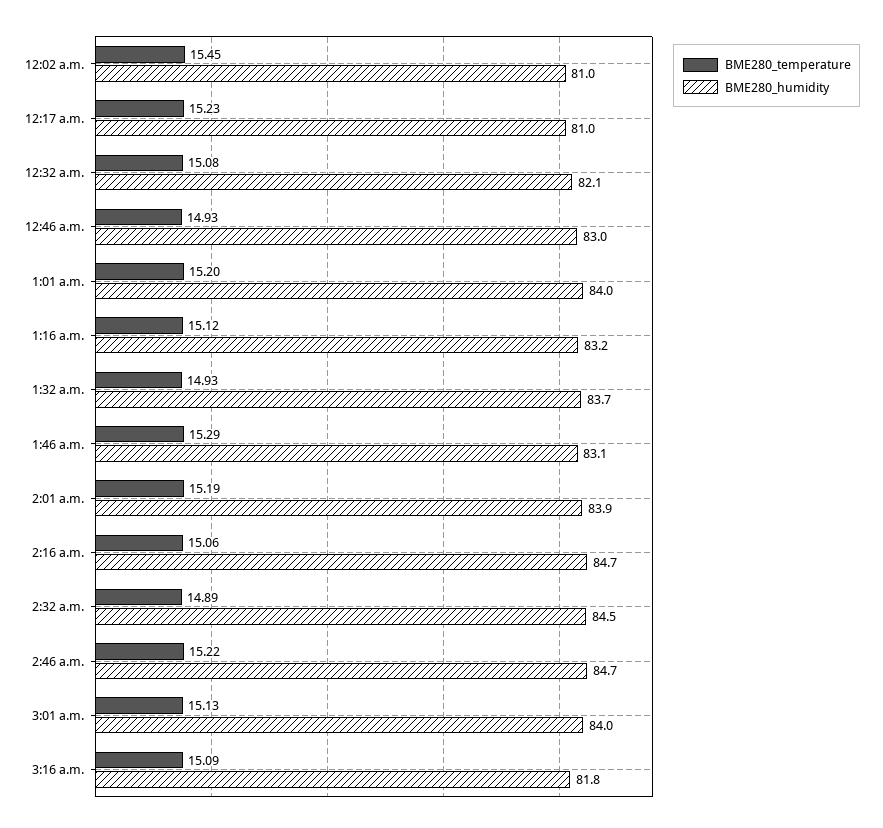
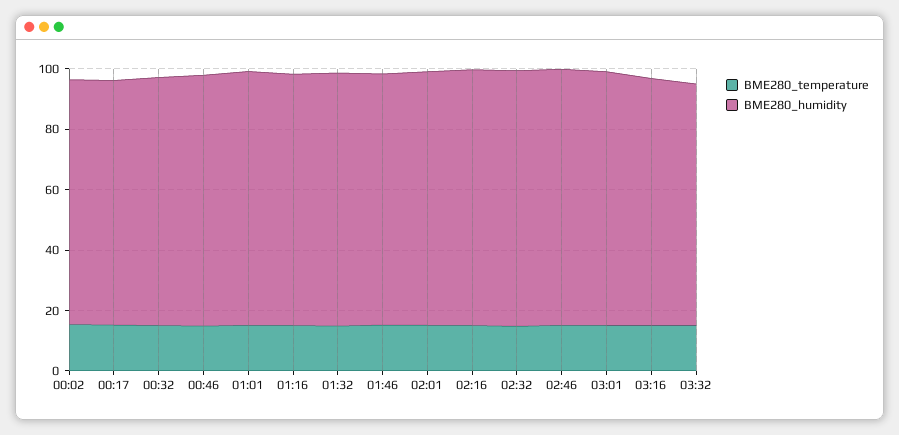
BME280_temperature, 03:32: none -> 15
BME280_humidity, 03:32: none -> 80

